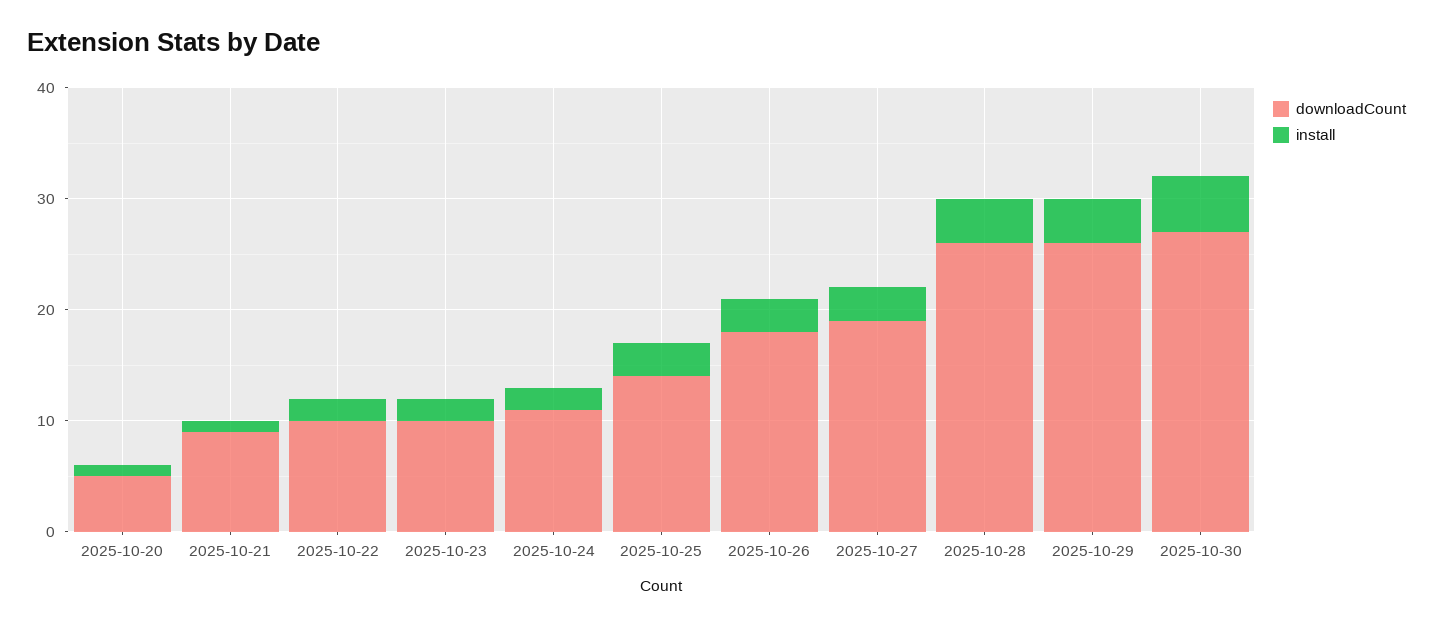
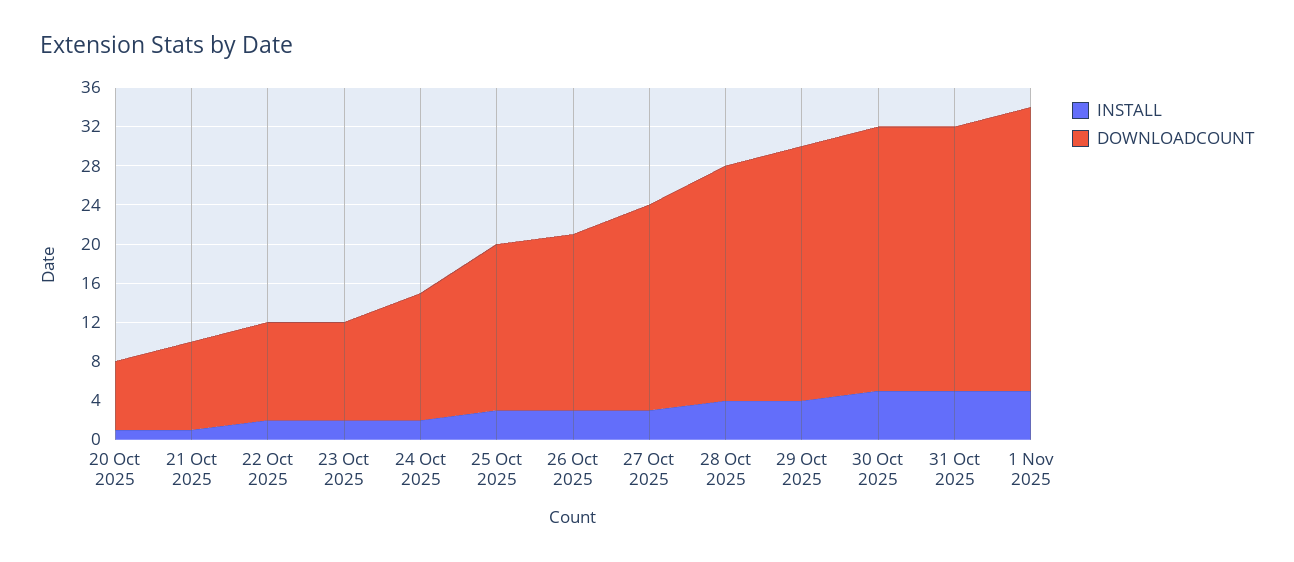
downloadCount, 2025-10-20: 5 -> 7
downloadCount, 2025-10-24: 11 -> 13
downloadCount, 2025-10-25: 14 -> 17
downloadCount, 2025-10-27: 19 -> 21
downloadCount, 2025-10-28: 26 -> 24
install, 31 Oct 2025: none -> 5
downloadCount, 31 Oct 2025: none -> 27
install, 1 Nov 2025: none -> 5
downloadCount, 1 Nov 2025: none -> 29

